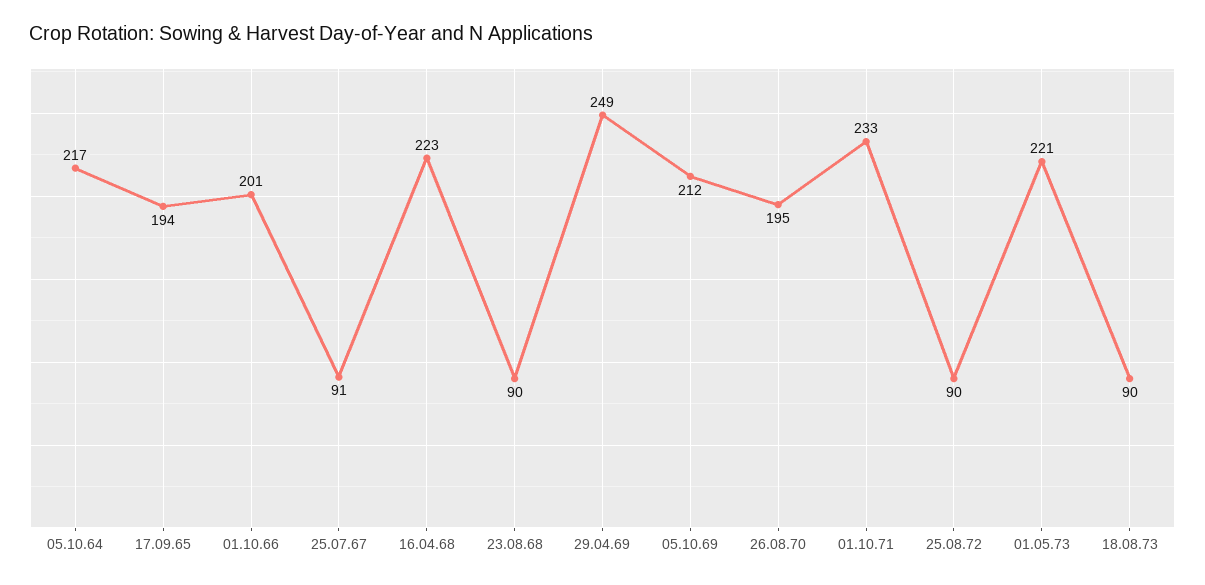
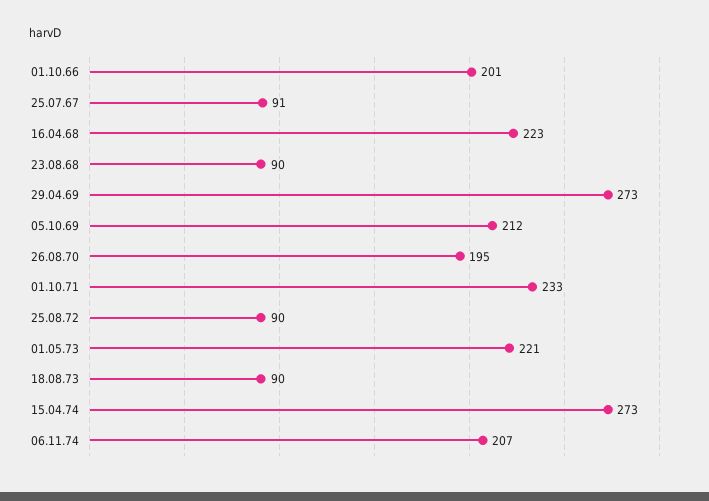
05.10.64: 217 -> none
17.09.65: 194 -> none
29.04.69: 249 -> 273
15.04.74: none -> 273
06.11.74: none -> 207

